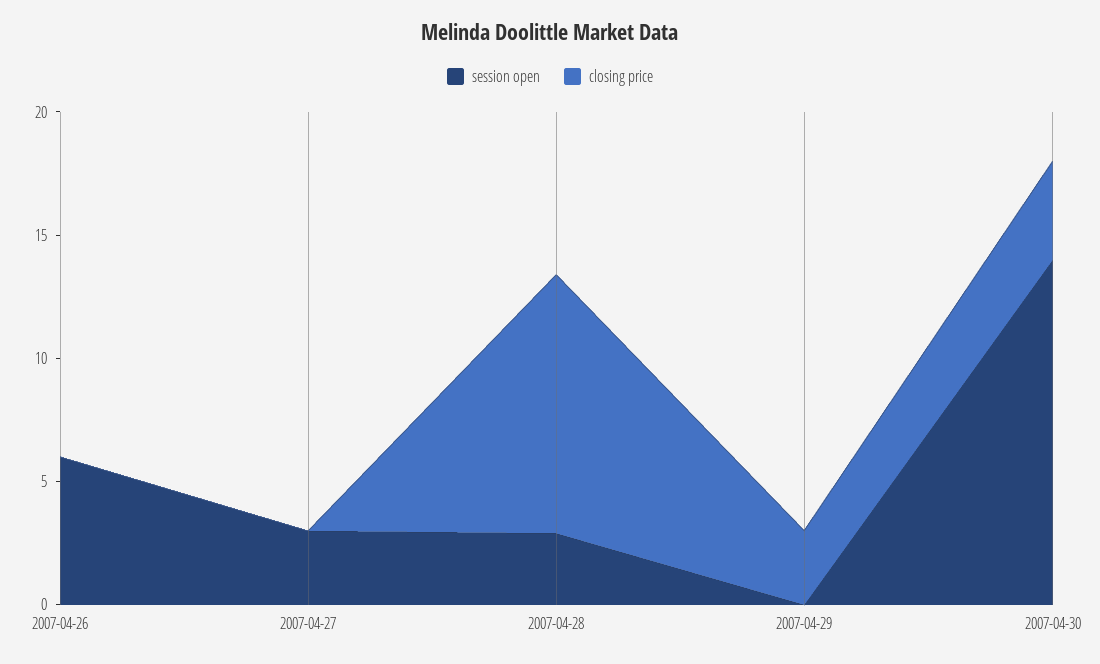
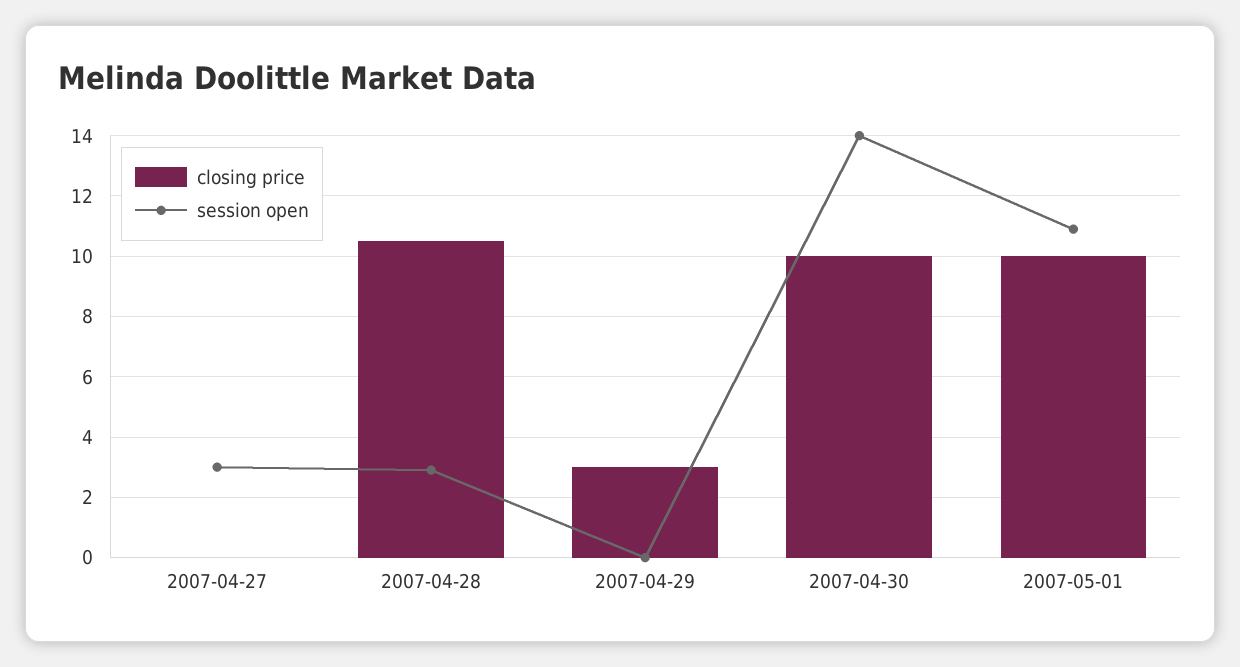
session open, 2007-04-26: 6 -> none
closing price, 2007-04-26: 0 -> none
closing price, 2007-04-30: 4 -> 10
closing price, 2007-05-01: none -> 10
session open, 2007-05-01: none -> 11

